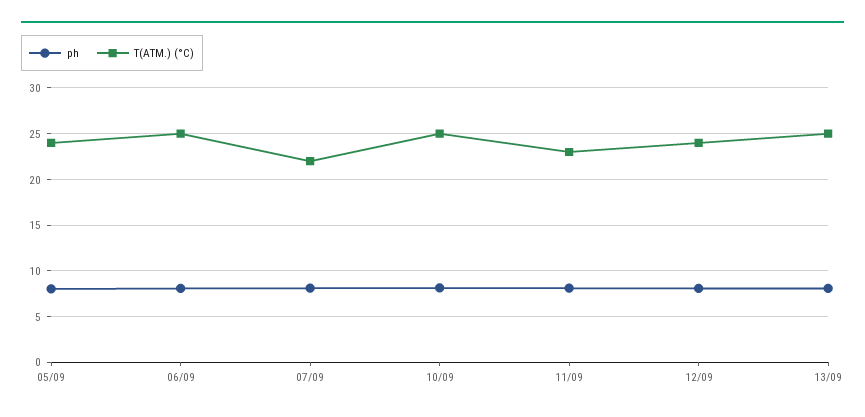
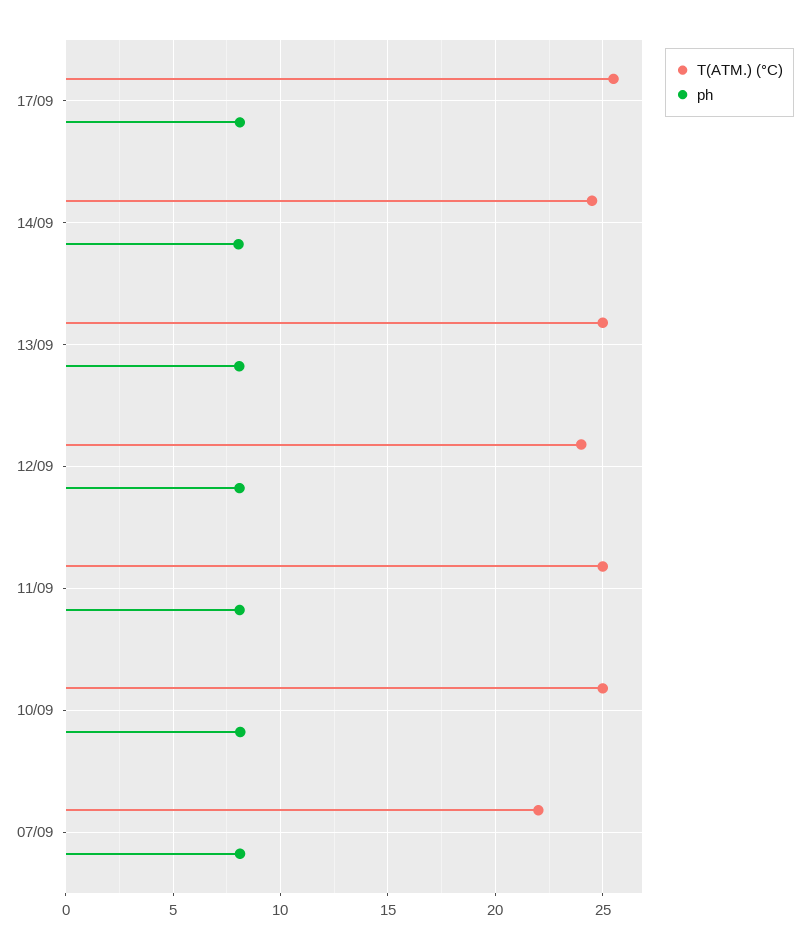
ph, 05/09: 8 -> none
T(ATM.) (°C), 05/09: 24 -> none
ph, 06/09: 8 -> none
T(ATM.) (°C), 06/09: 25 -> none
T(ATM.) (°C), 11/09: 23 -> 25
T(ATM.) (°C), 17/09: none -> 25.5
ph, 17/09: none -> 8
T(ATM.) (°C), 14/09: none -> 24.5
ph, 14/09: none -> 8

